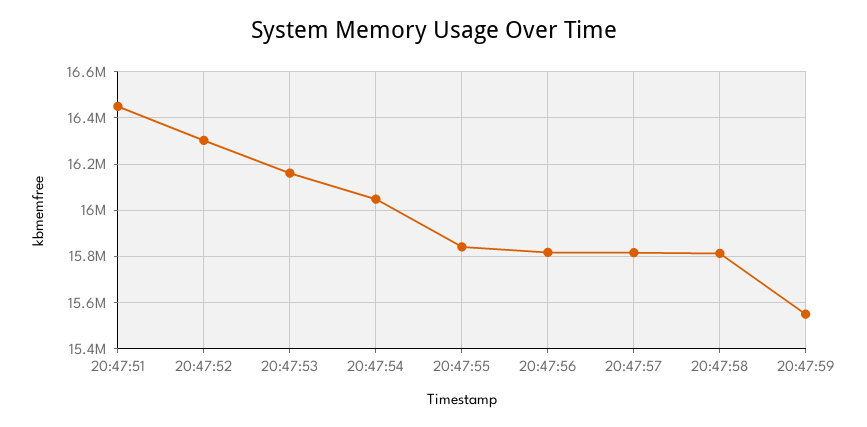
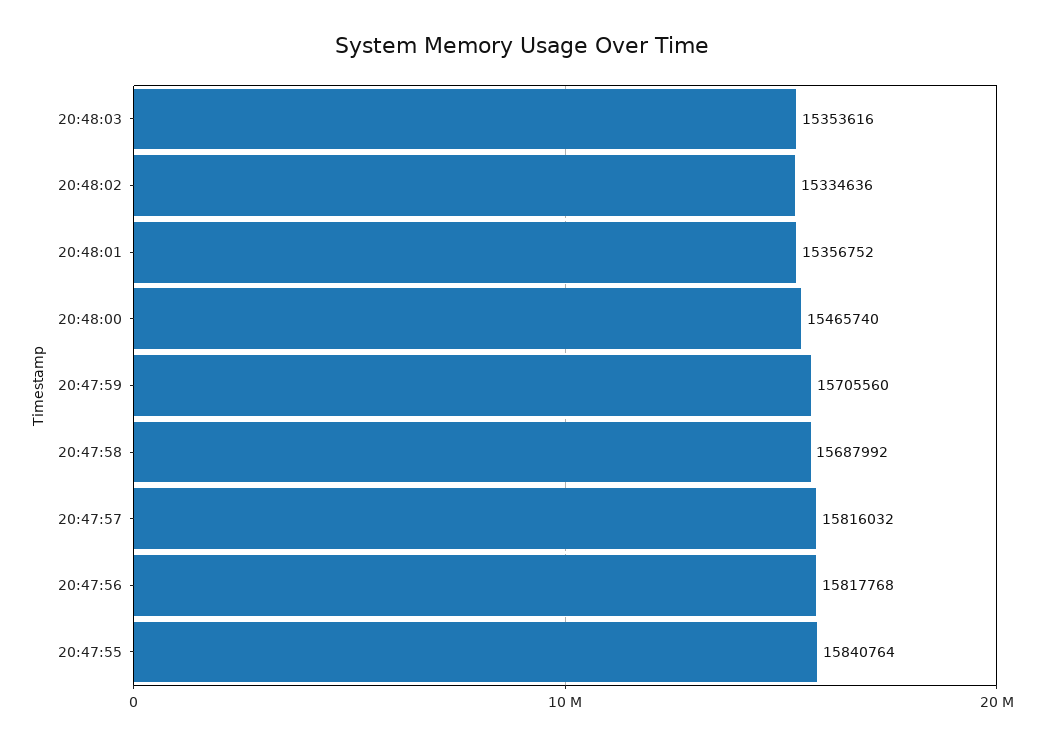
20:47:51: 16450000 -> none
20:47:52: 16300000 -> none
20:47:53: 16150000 -> none
20:47:54: 16050000 -> none
20:47:58: 15800000 -> 15687992
20:47:59: 15550000 -> 15705560
20:48:03: none -> 15353616
20:48:02: none -> 15334636
20:48:01: none -> 15356752
20:48:00: none -> 15465740

